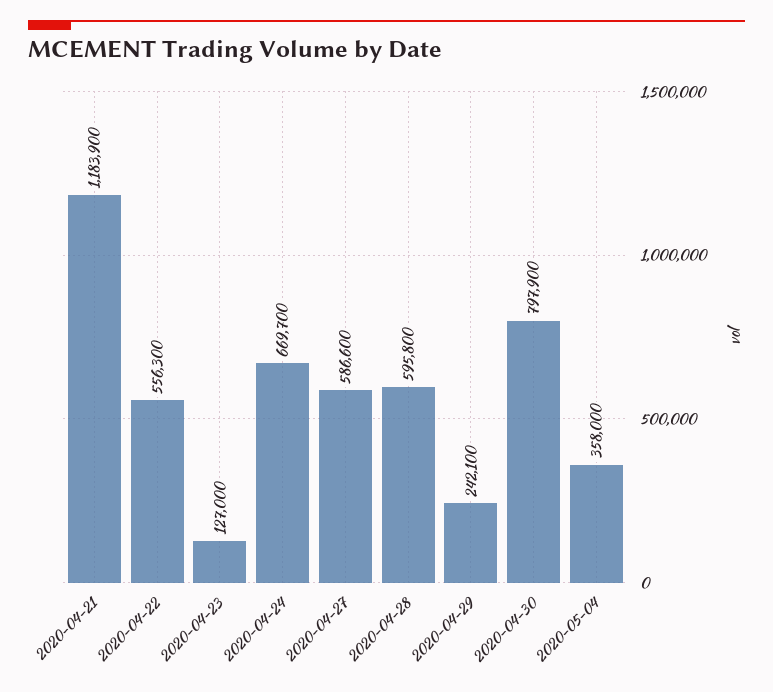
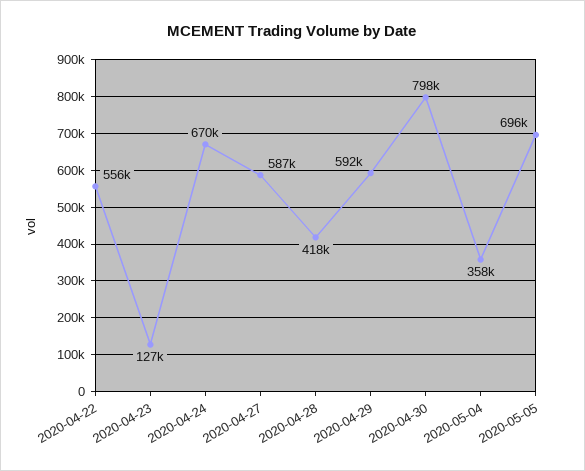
2020-04-21: 1183900 -> none
2020-04-28: 595800 -> 418000
2020-04-29: 242100 -> 592000
2020-05-05: none -> 696000

